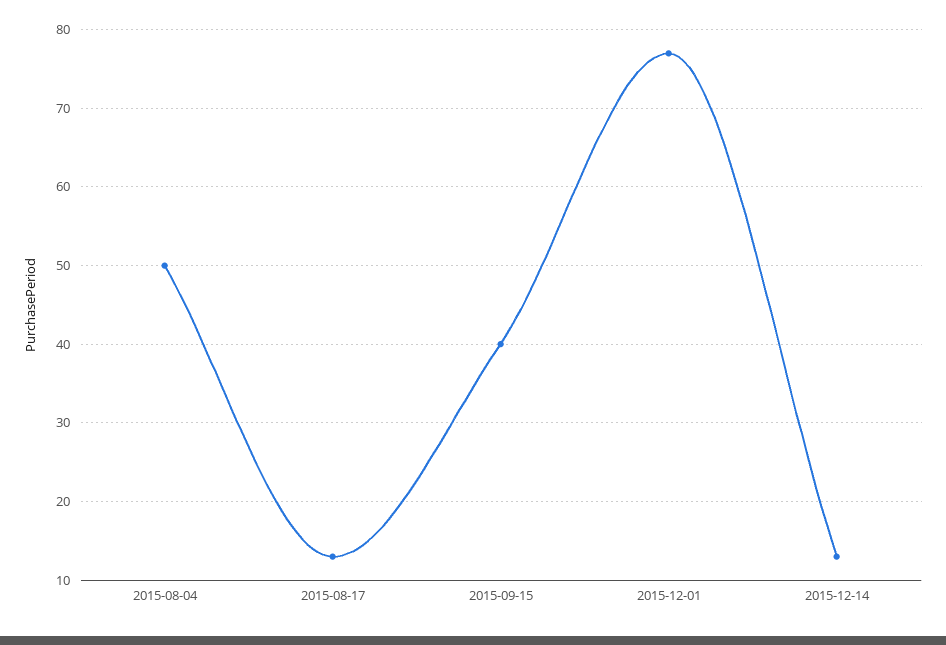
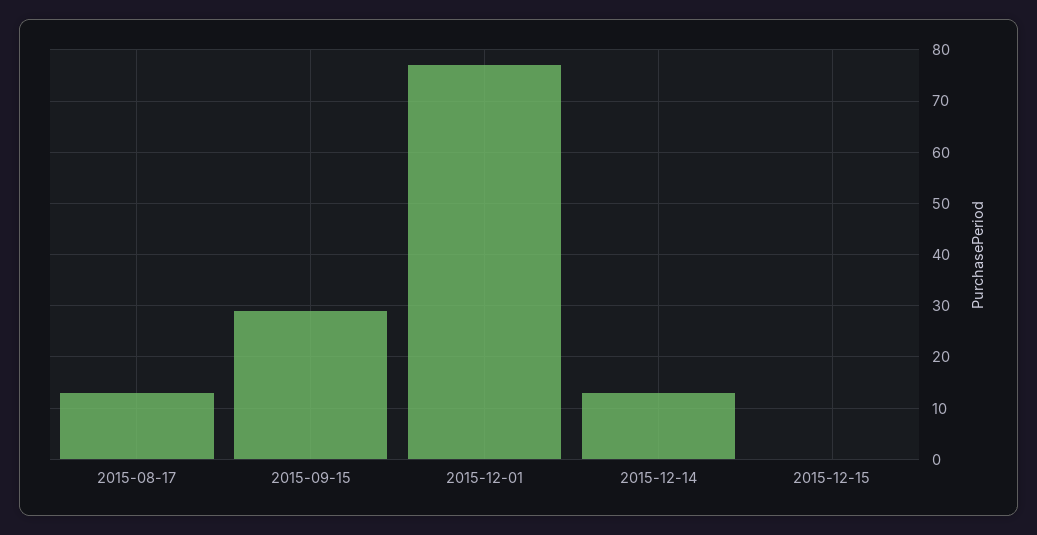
2015-08-04: 50 -> none
2015-09-15: 40 -> 30
2015-12-15: none -> 0

